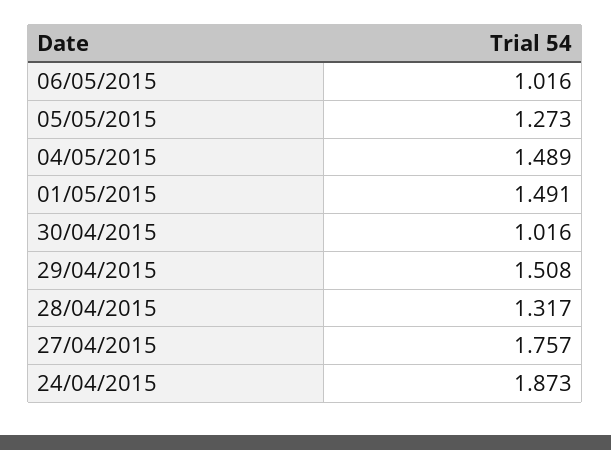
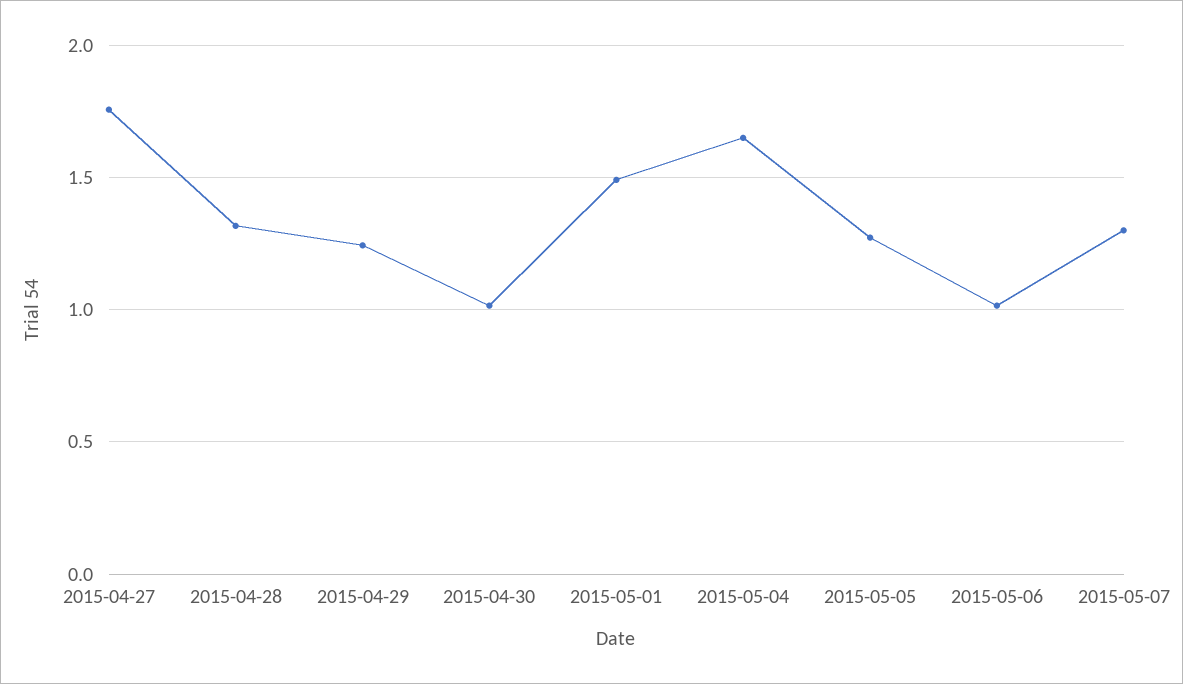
04/05/2015: 1.489 -> 1.65
29/04/2015: 1.508 -> 1.25
24/04/2015: 1.873 -> none
2015-05-07: none -> 1.3

